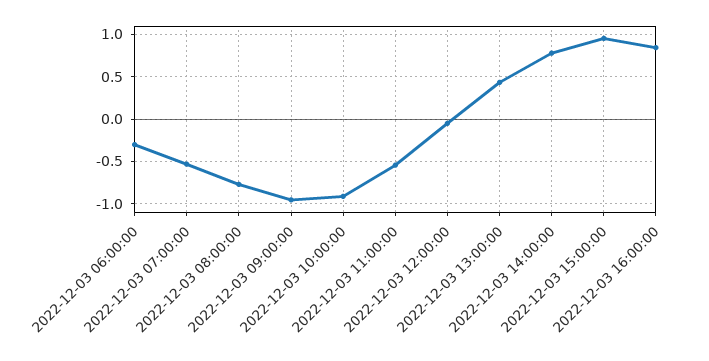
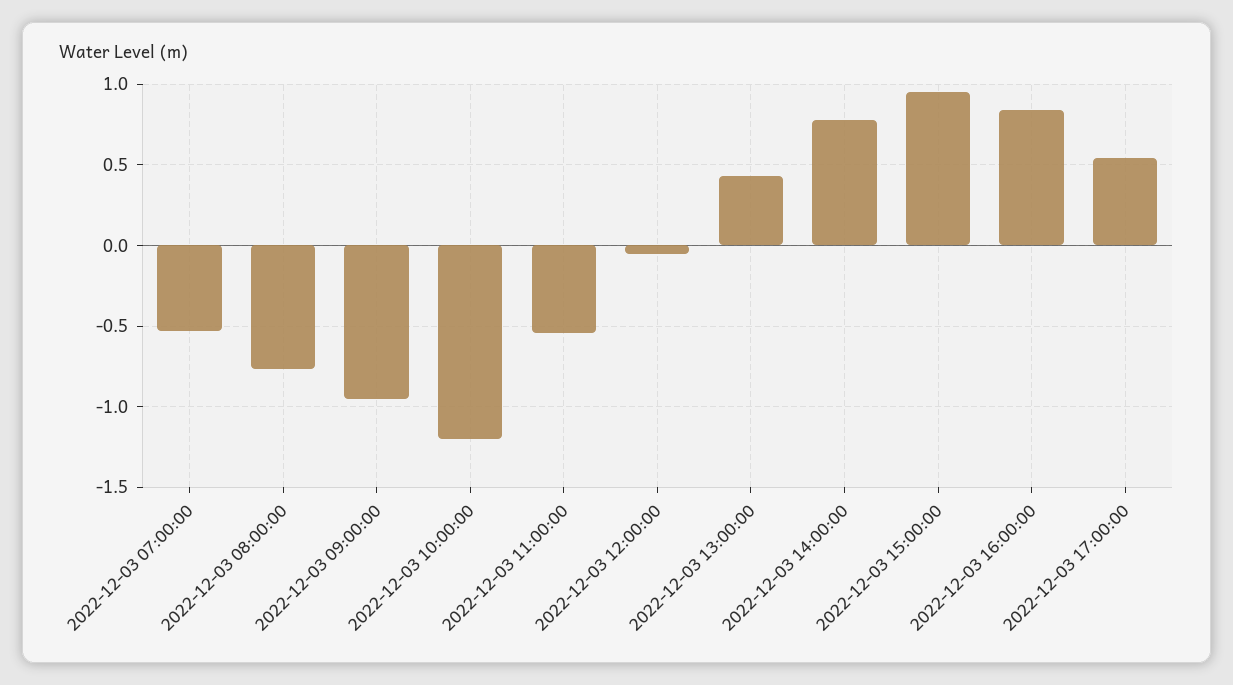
2022-12-03 06:00:00: -0.3 -> none
2022-12-03 10:00:00: -0.9 -> -1.2
2022-12-03 17:00:00: none -> 0.55

